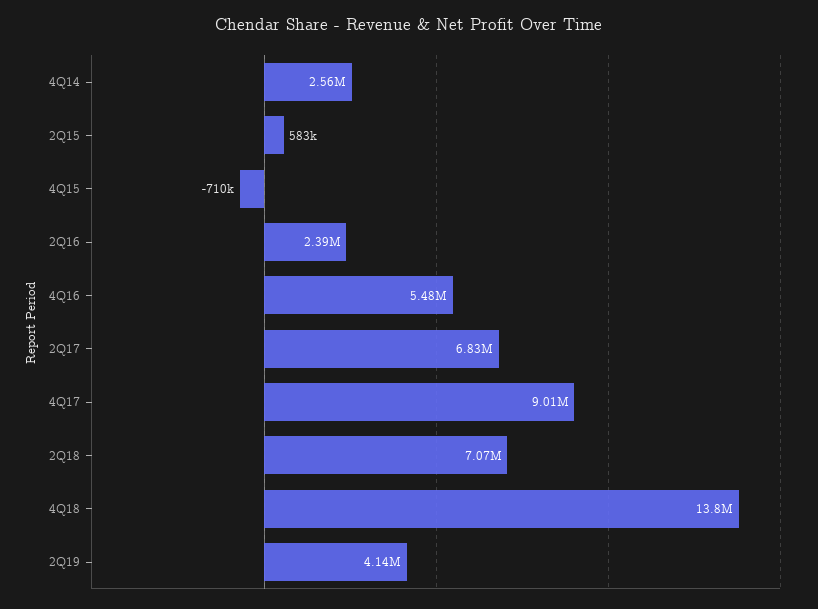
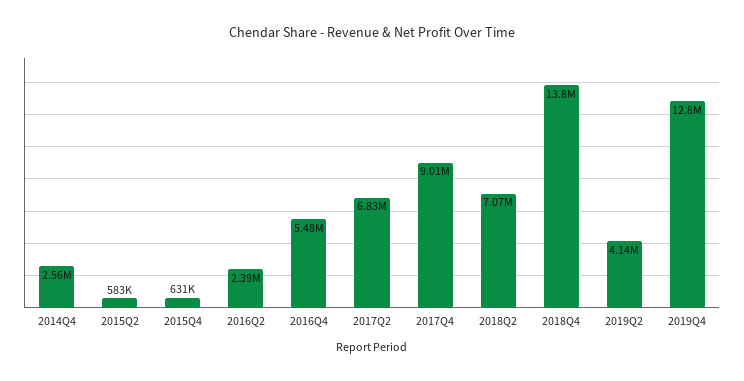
4Q15: -710000 -> 631000
2019Q4: none -> 12800000

